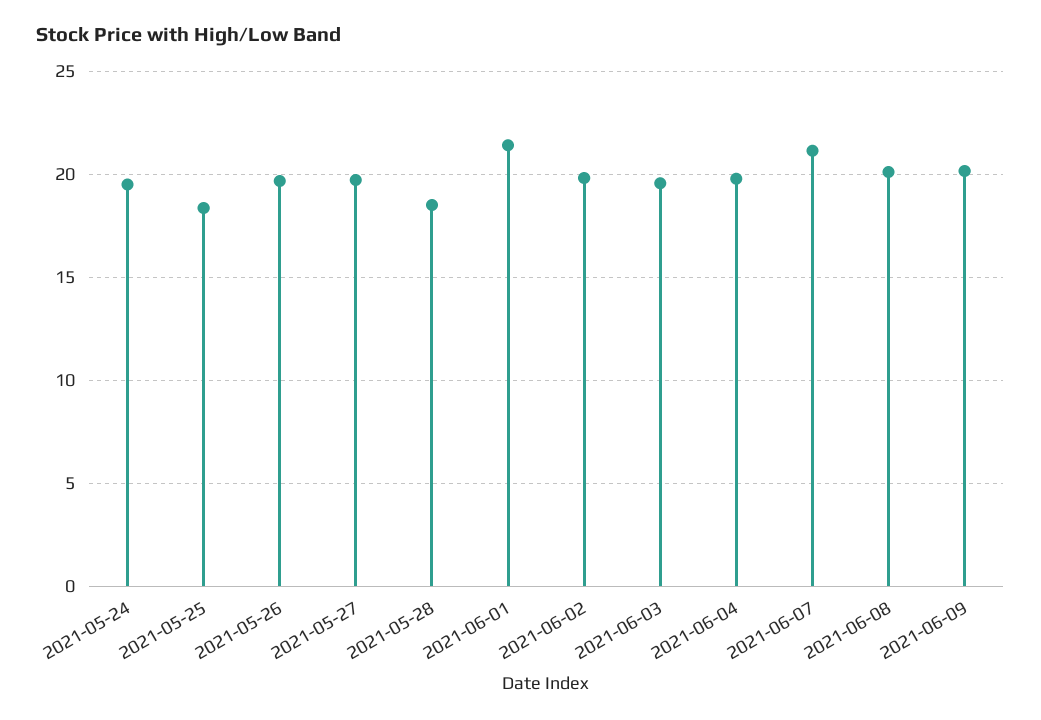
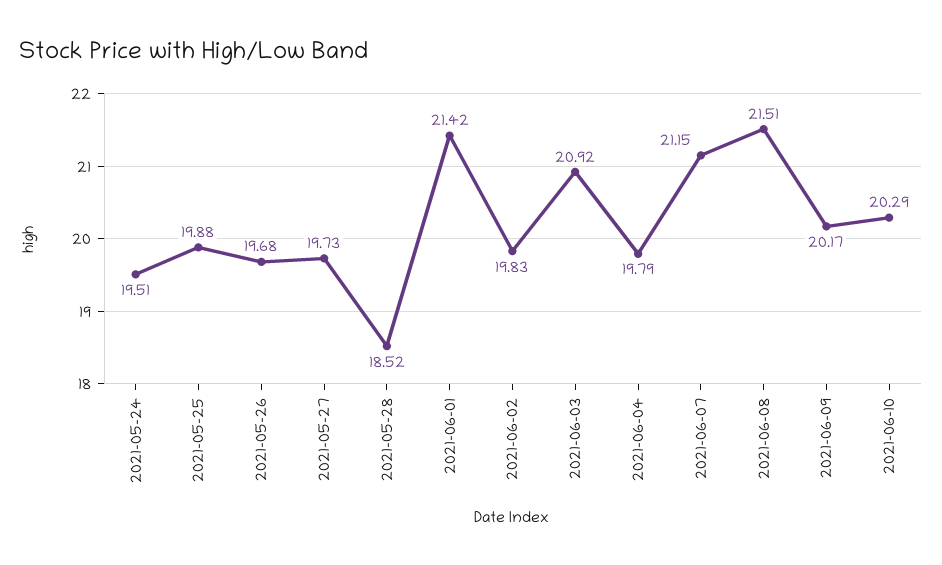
2021-05-25: 18.5 -> 19.88
2021-06-03: 19.5 -> 20.92
2021-06-08: 20 -> 21.51
2021-06-10: none -> 20.29

